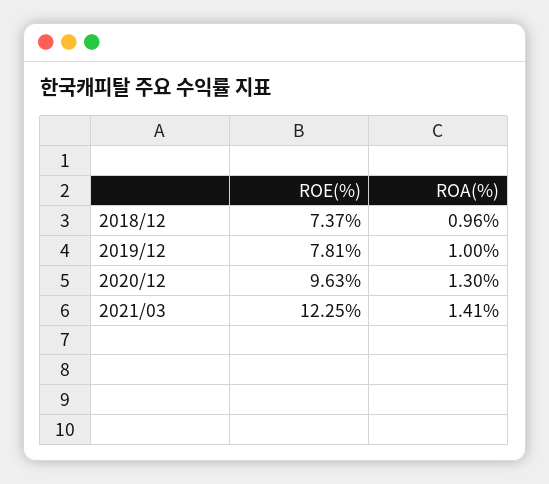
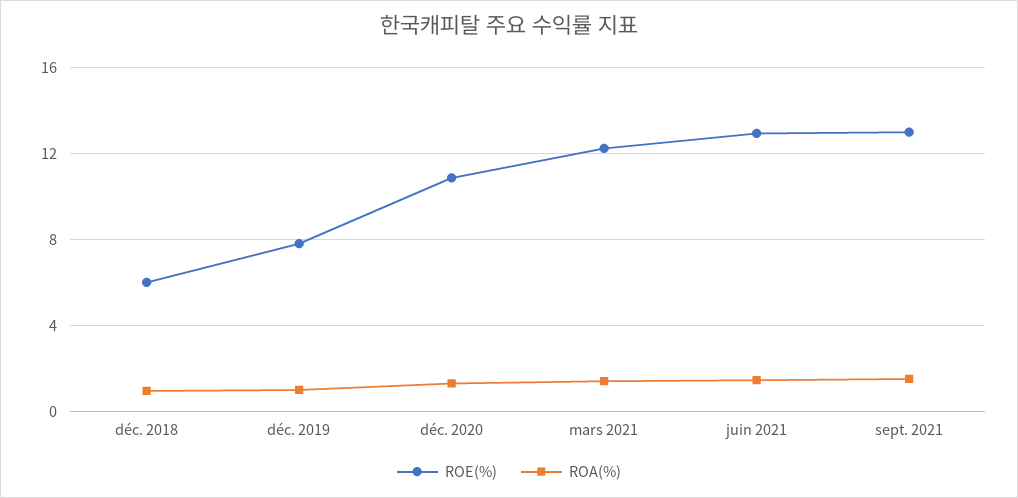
ROE(%), 2018/12: 7.37 -> 6
ROE(%), 2020/12: 9.63 -> 11
ROE(%), juin 2021: none -> 13
ROA(%), juin 2021: none -> 1.5
ROE(%), sept. 2021: none -> 13
ROA(%), sept. 2021: none -> 1.5

